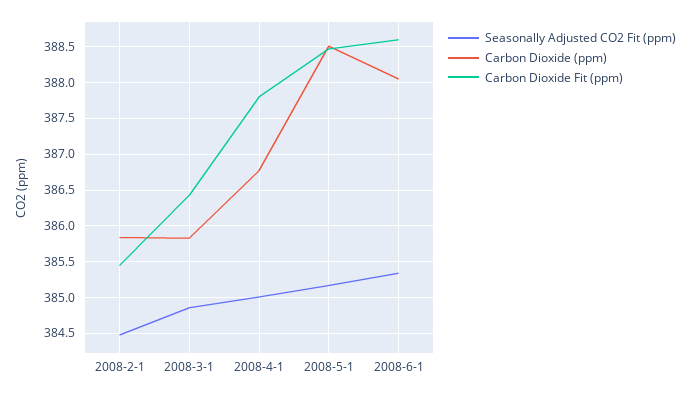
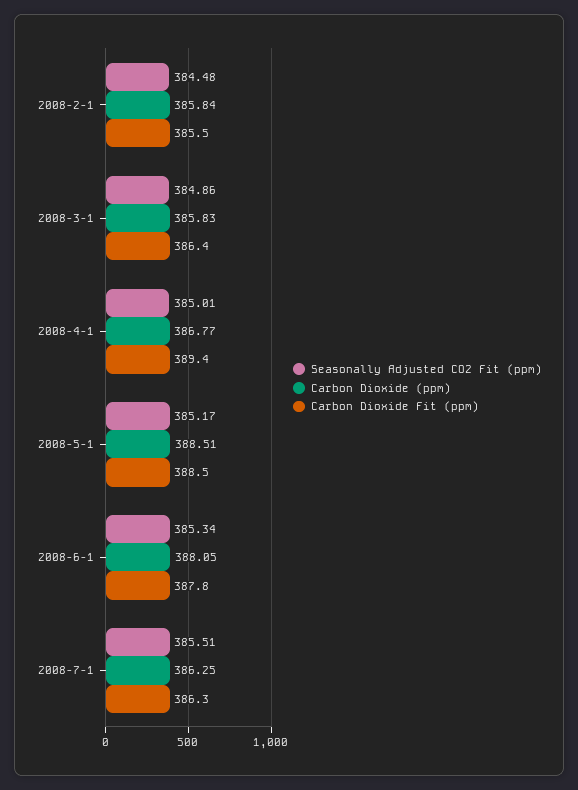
Carbon Dioxide Fit (ppm), 2008-4-1: 387.8 -> 389.4
Carbon Dioxide Fit (ppm), 2008-6-1: 388.6 -> 387.8
Seasonally Adjusted CO2 Fit (ppm), 2008-7-1: none -> 385.51
Carbon Dioxide (ppm), 2008-7-1: none -> 386.25
Carbon Dioxide Fit (ppm), 2008-7-1: none -> 386.3

